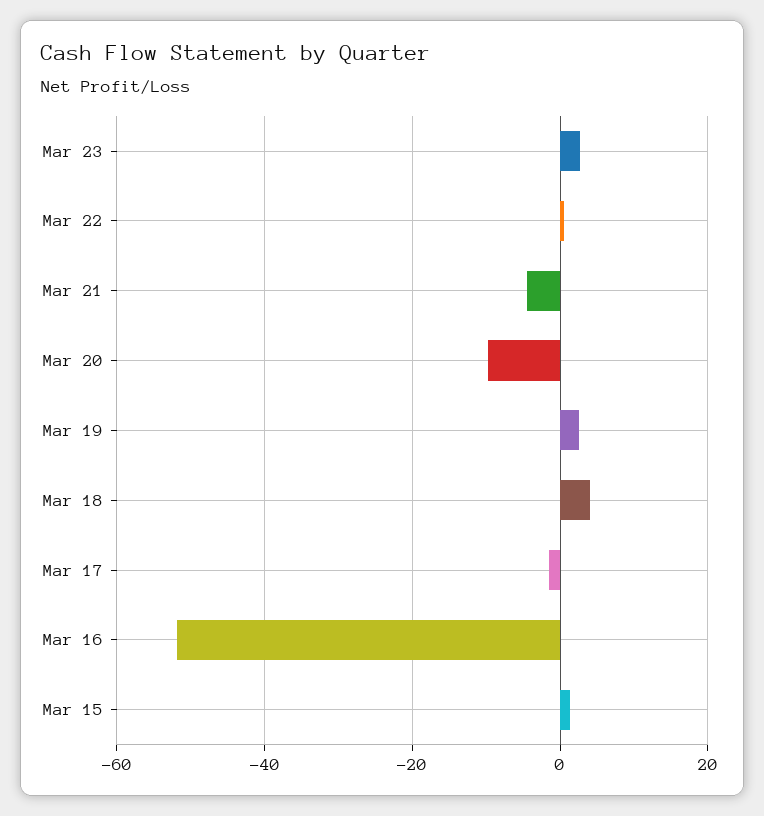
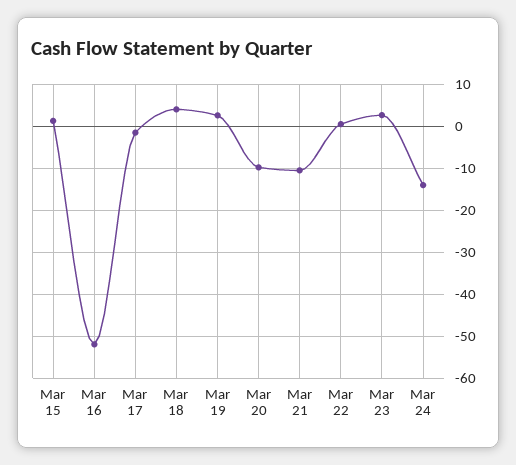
Mar 21: -4 -> -10
Mar 24: none -> -14

